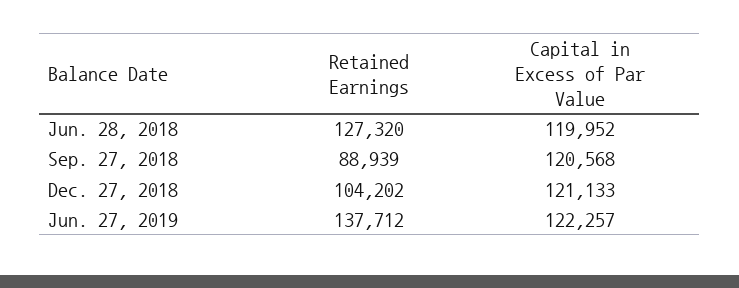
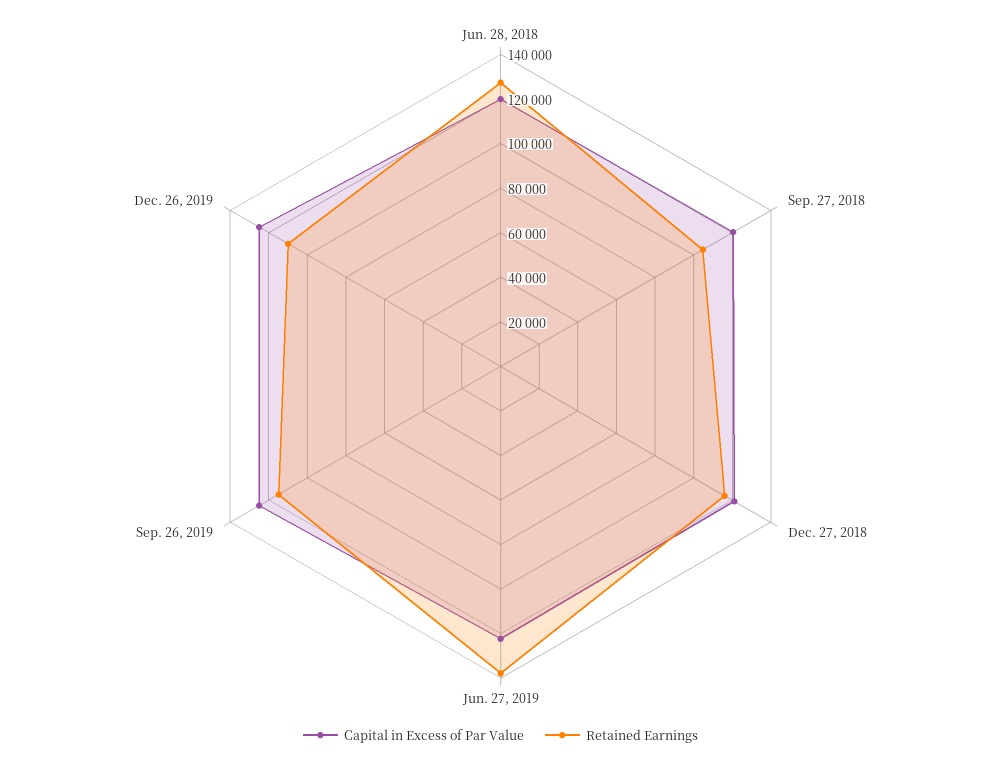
Retained Earnings, Sep. 27, 2018: 88939 -> 105000
Retained Earnings, Dec. 27, 2018: 104202 -> 115000
Capital in Excess of Par Value, Sep. 26, 2019: none -> 125000
Retained Earnings, Sep. 26, 2019: none -> 115000
Capital in Excess of Par Value, Dec. 26, 2019: none -> 125000
Retained Earnings, Dec. 26, 2019: none -> 110000

